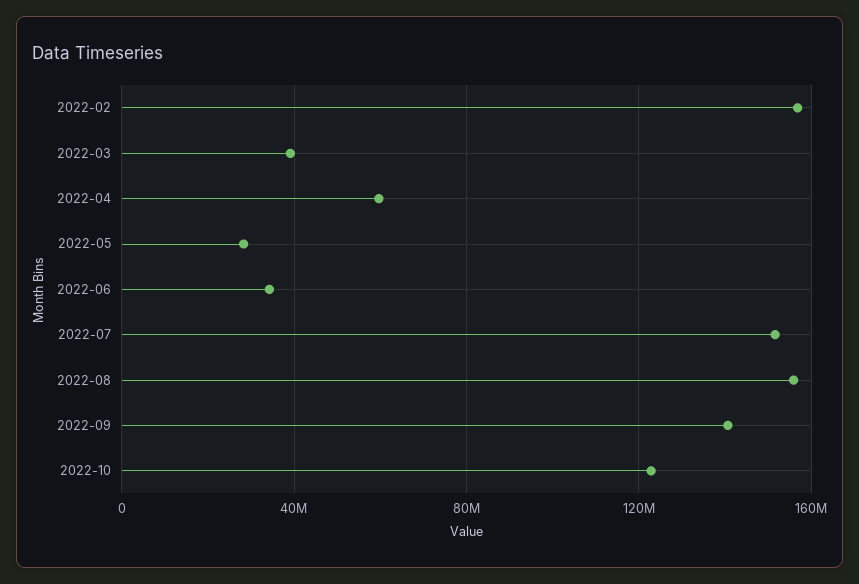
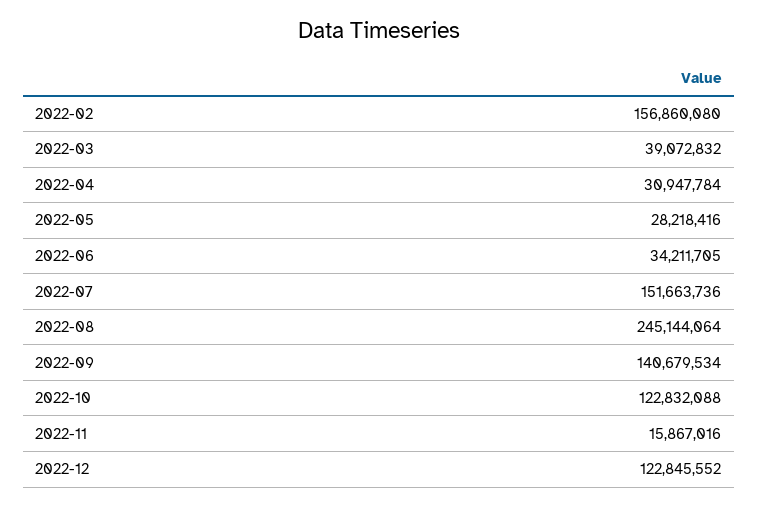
2022-04: 60000000 -> 30947784
2022-08: 155000000 -> 245144064
2022-11: none -> 15867016
2022-12: none -> 122845552

